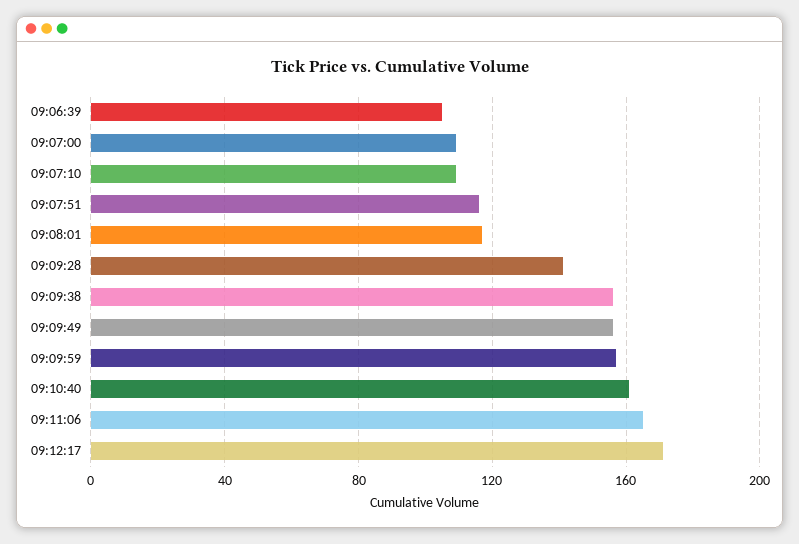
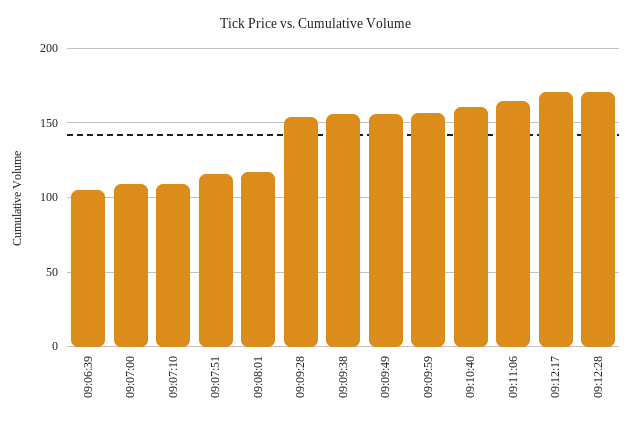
09:09:28: 140 -> 155
09:12:28: none -> 170

